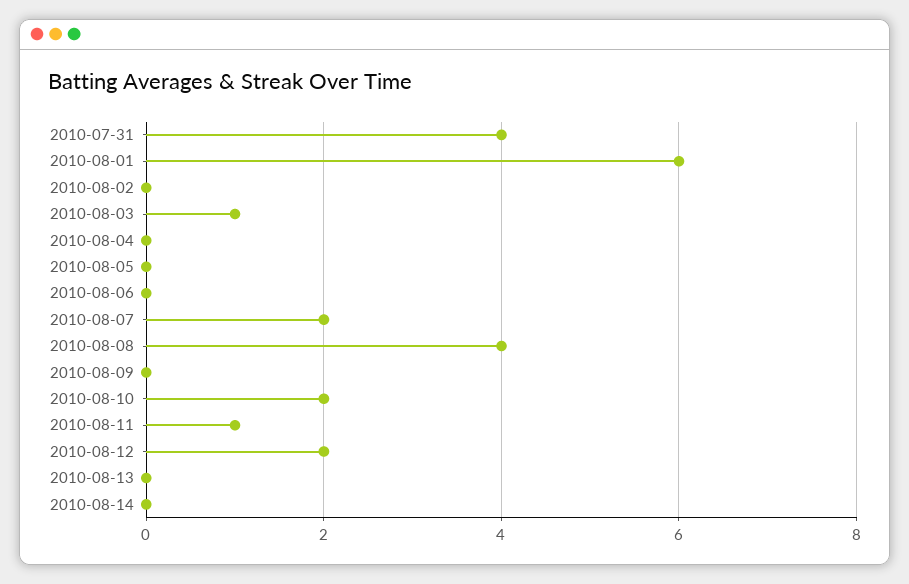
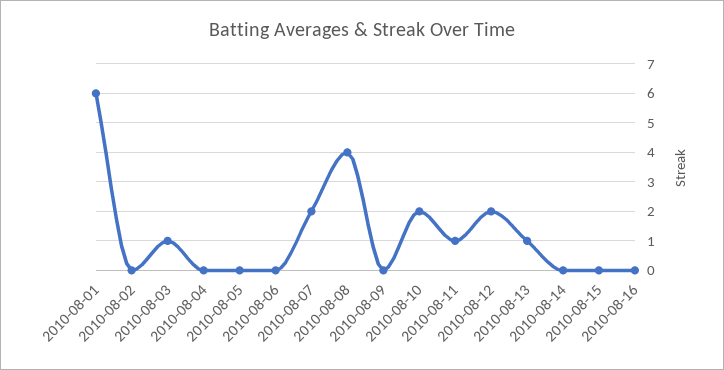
2010-07-31: 4 -> none
2010-08-13: 0 -> 1
2010-08-15: none -> 0
2010-08-16: none -> 0

